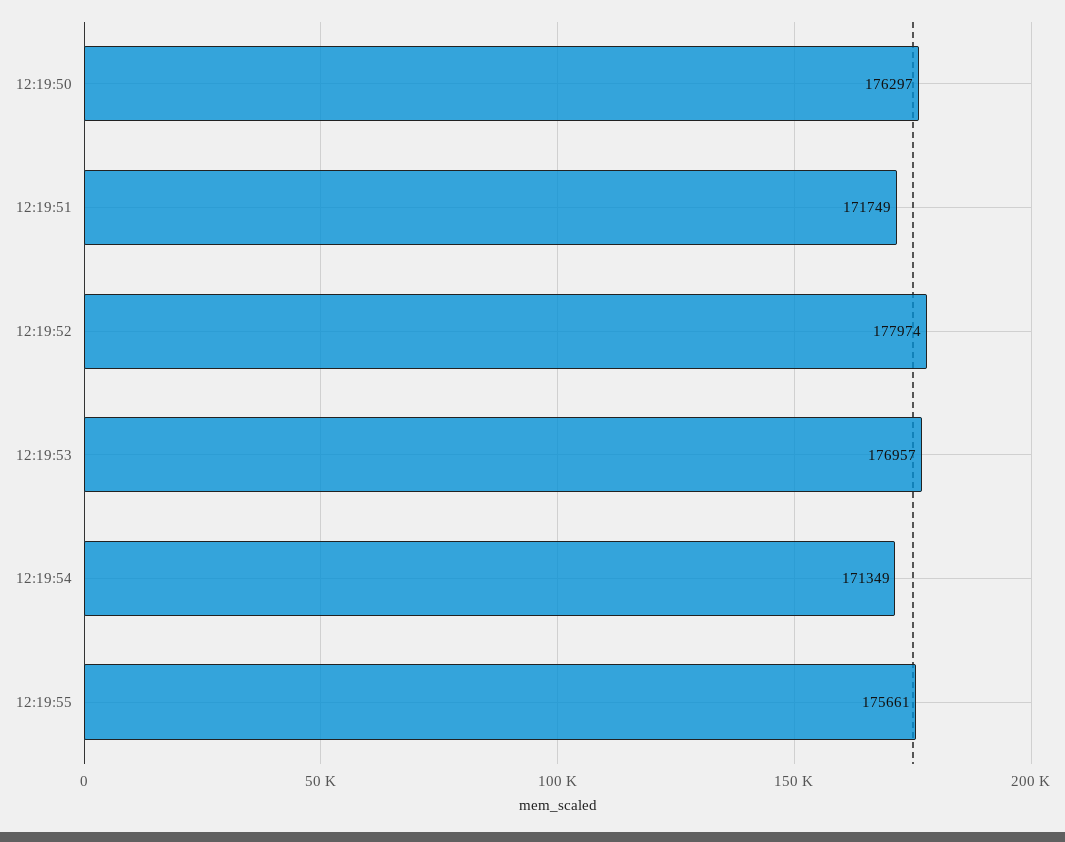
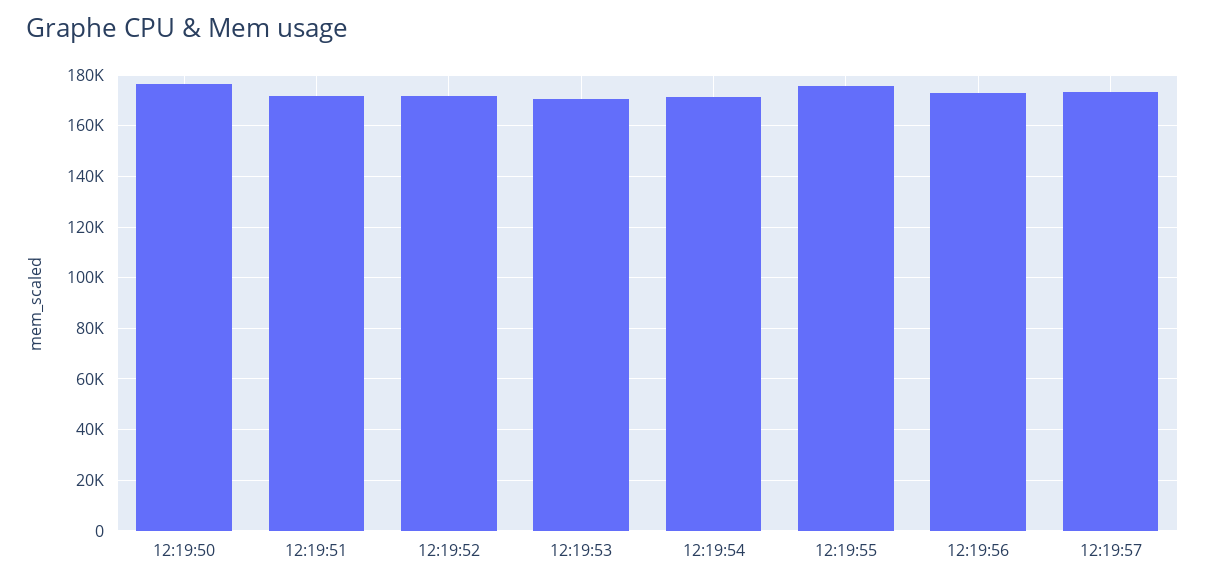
12:19:52: 177974 -> 172500
12:19:53: 176957 -> 170000
12:19:56: none -> 172500
12:19:57: none -> 172500

